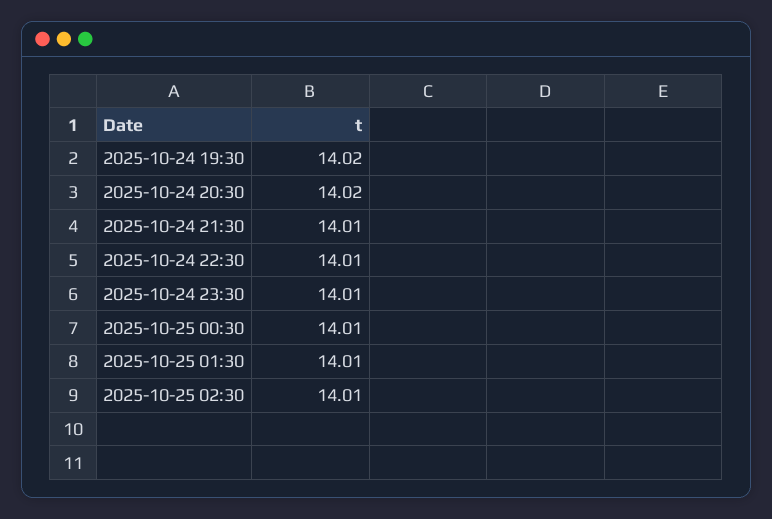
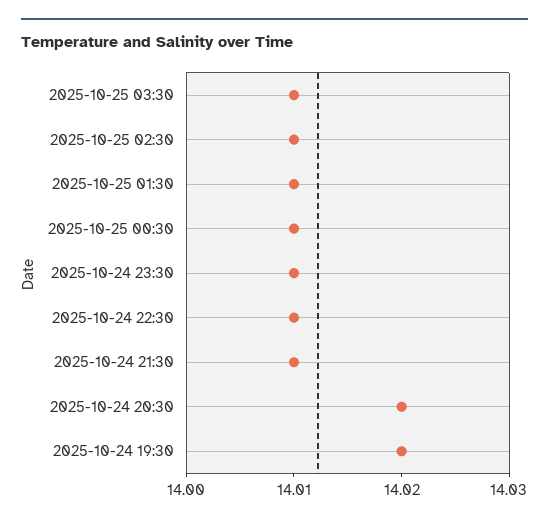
2025-10-25 03:30: none -> 14.01

